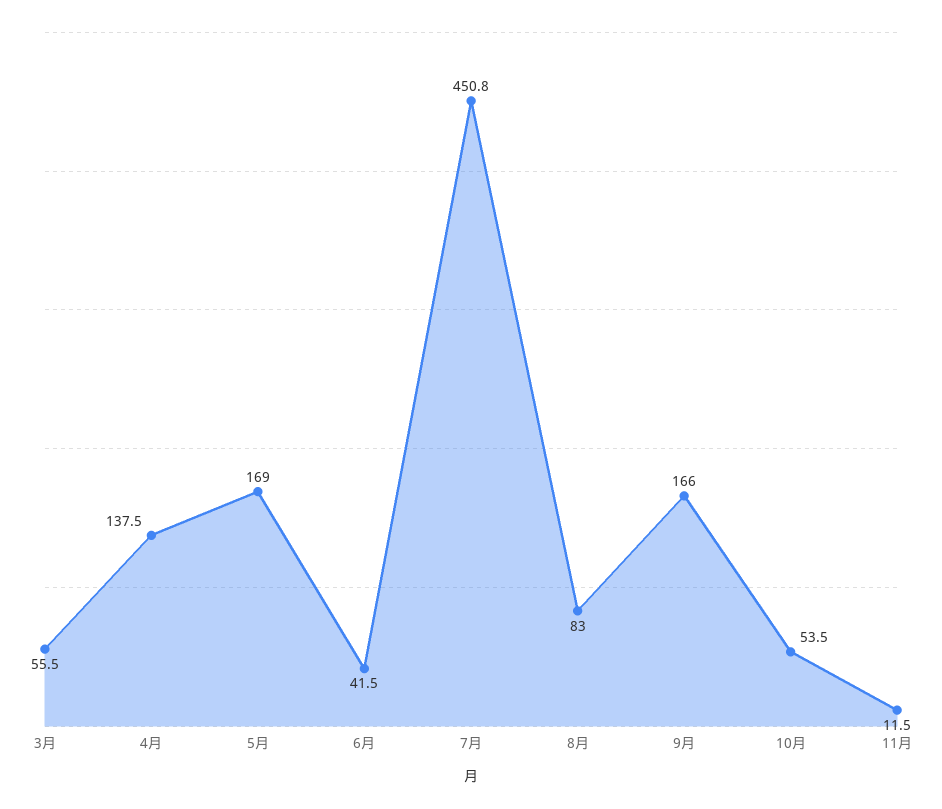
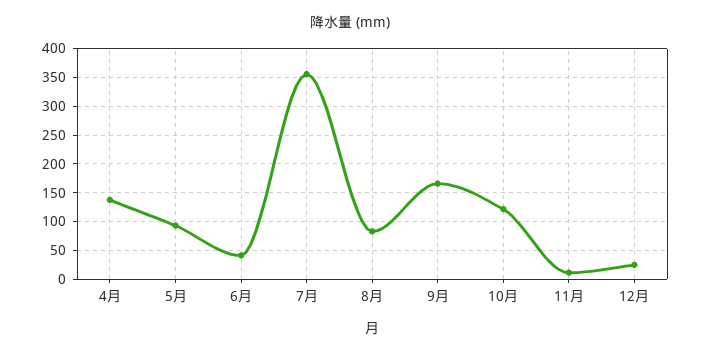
3月: 55.5 -> none
5月: 169 -> 100
7月: 450.8 -> 350
10月: 53.5 -> 125
12月: none -> 25

